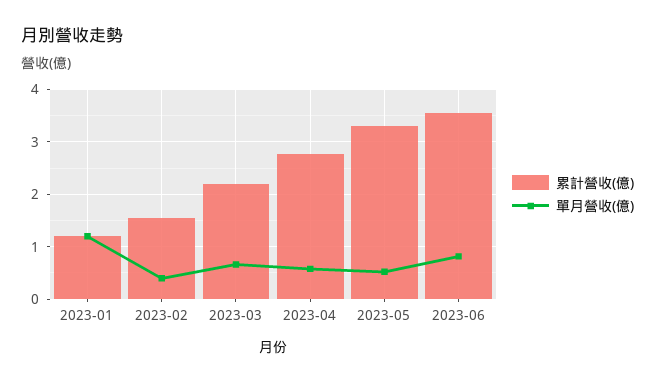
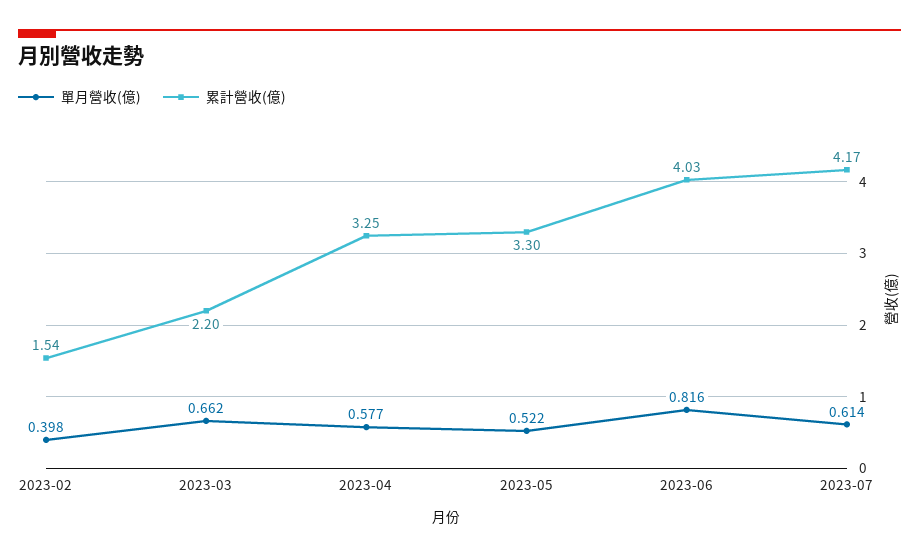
累計營收(億), 2023-01: 1.2 -> none
單月營收(億), 2023-01: 1.2 -> none
累計營收(億), 2023-04: 2.8 -> 3.25
累計營收(億), 2023-06: 3.6 -> 4.03
單月營收(億), 2023-07: none -> 0.614
累計營收(億), 2023-07: none -> 4.17

